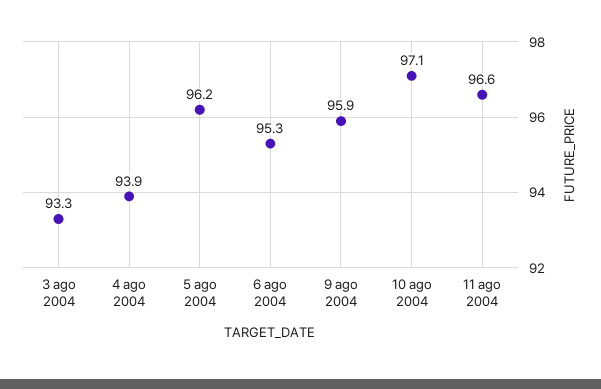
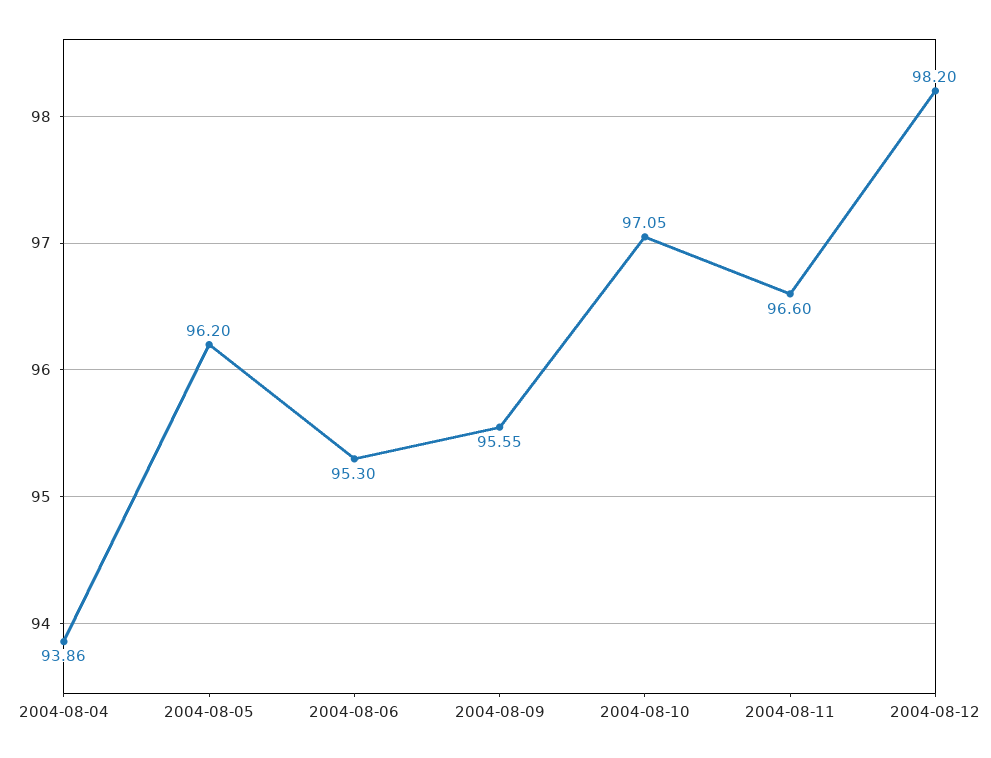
3 ago 2004: 93.3 -> none
9 ago 2004: 95.9 -> 95.55
2004-08-12: none -> 98.2

